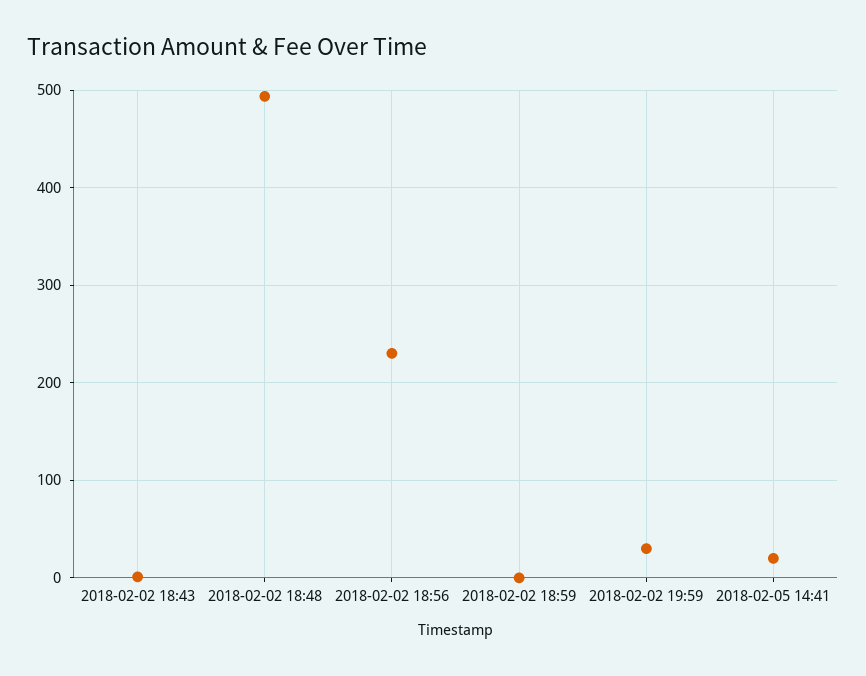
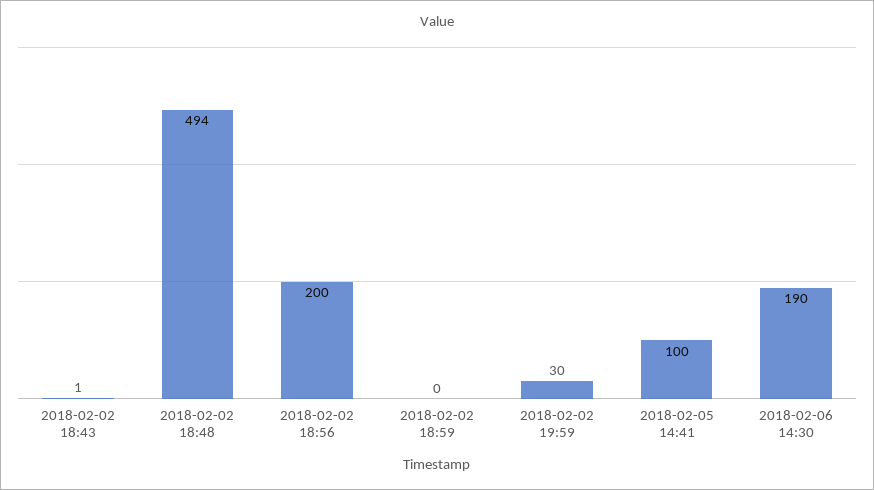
2018-02-02 18:56: 230 -> 200
2018-02-05 14:41: 20 -> 100
2018-02-06 14:30: none -> 190

